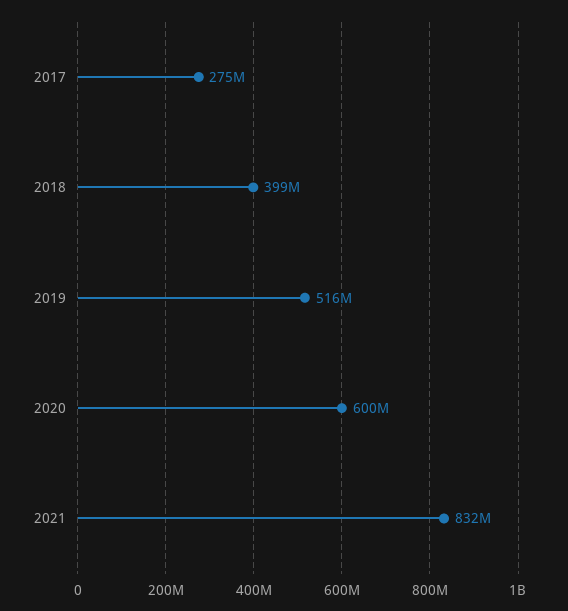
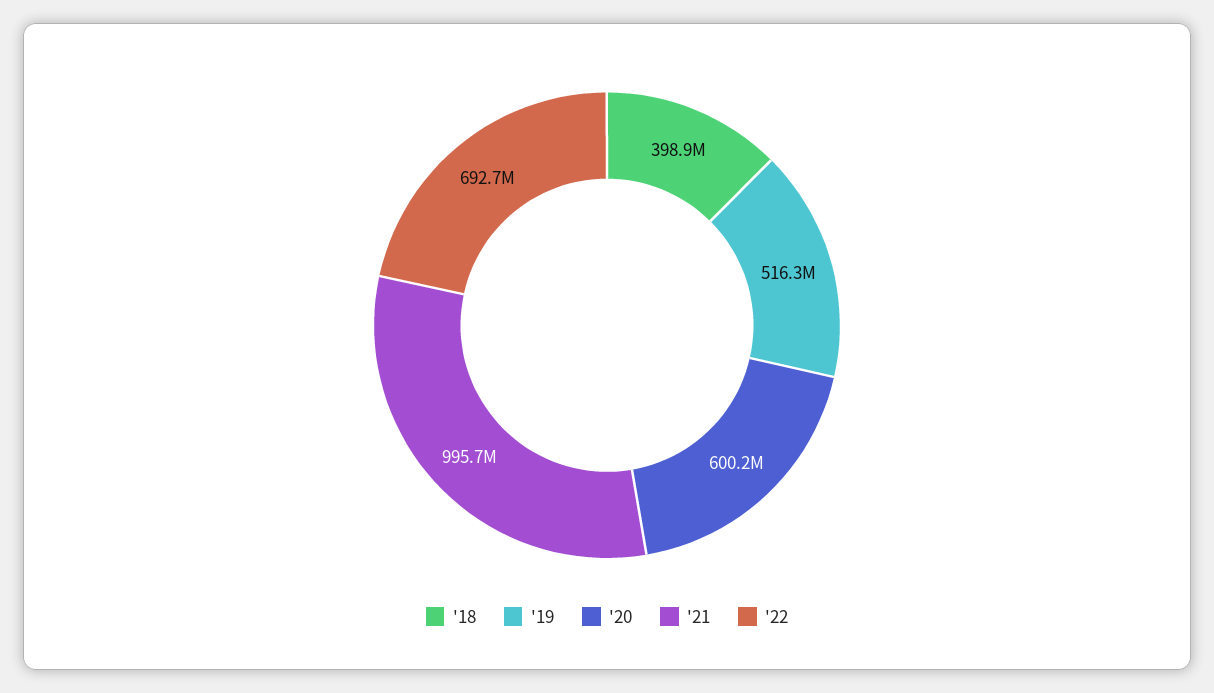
2017: 275000000 -> none
2021: 832000000 -> 995700000
'22: none -> 692700000

